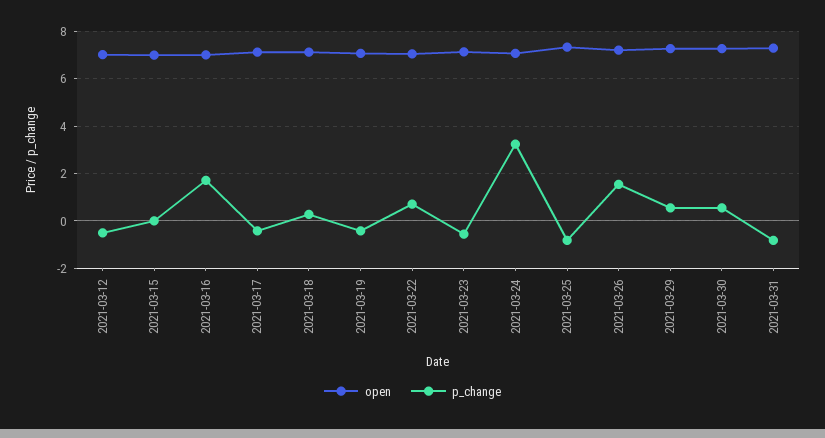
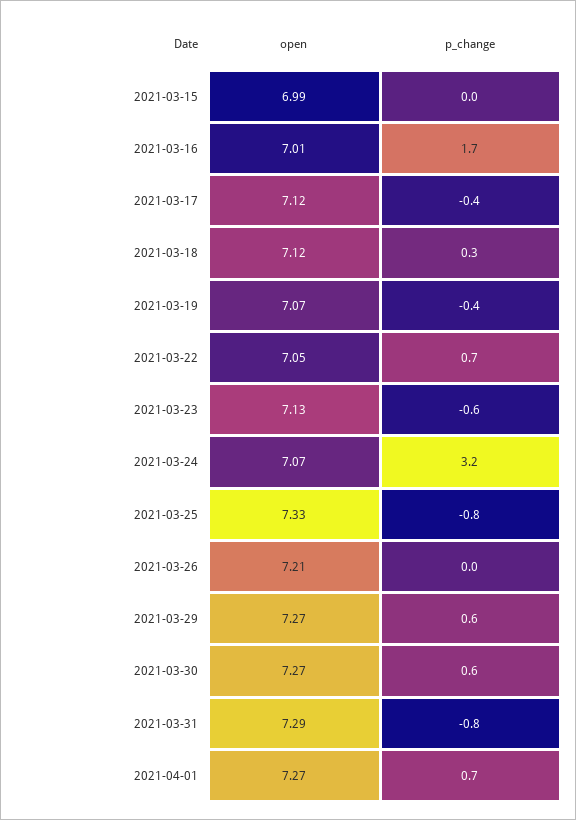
open, 2021-03-12: 7 -> none
p_change, 2021-03-12: -0.5 -> none
p_change, 2021-03-26: 1.5 -> 0
open, 2021-04-01: none -> 7.27
p_change, 2021-04-01: none -> 0.7

